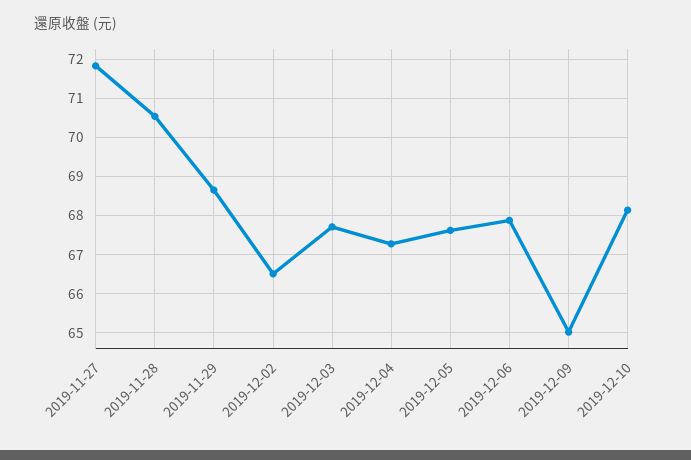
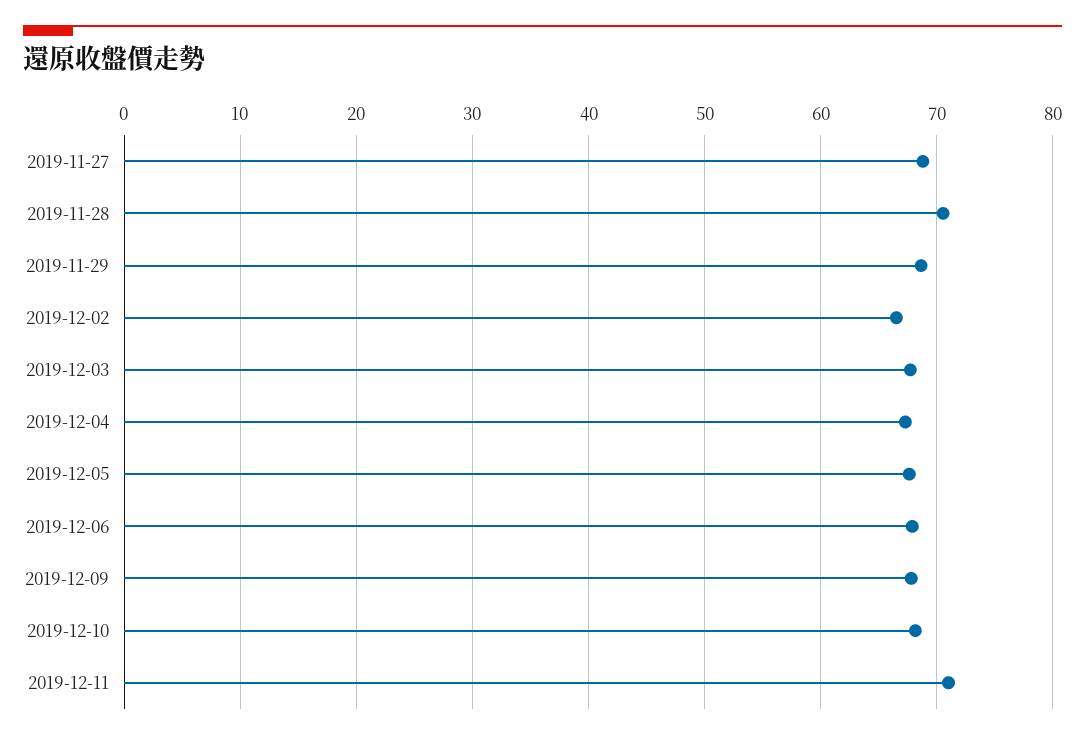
2019-11-27: 71.8 -> 69
2019-12-09: 65 -> 68
2019-12-11: none -> 71

